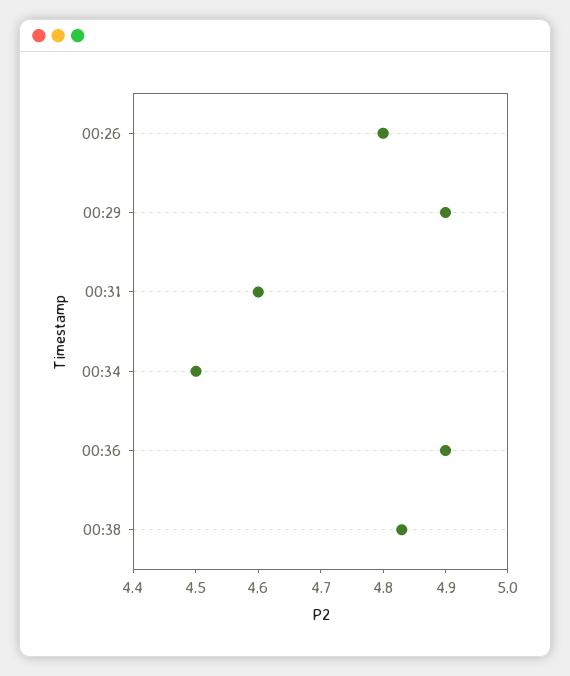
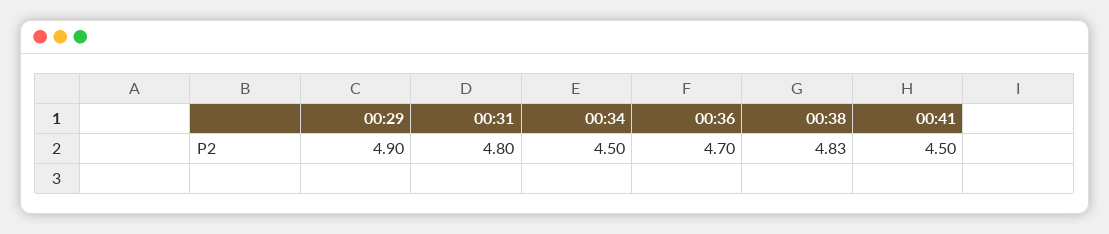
00:26: 4.8 -> none
00:31: 4.6 -> 4.8
00:36: 4.9 -> 4.7
00:41: none -> 4.5

